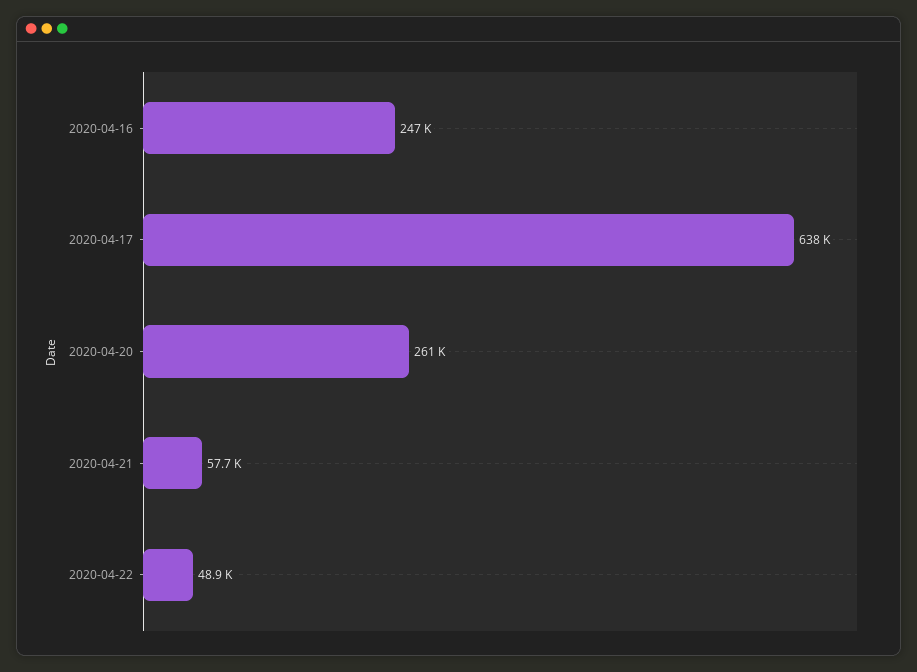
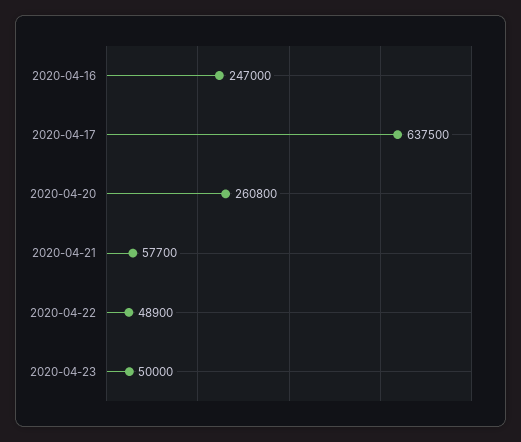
2020-04-23: none -> 50000

